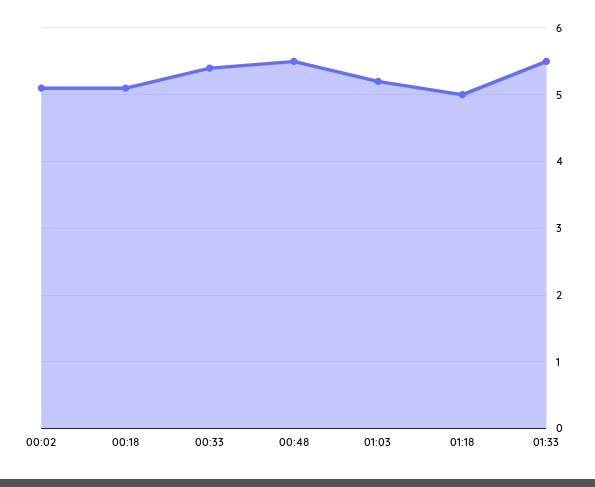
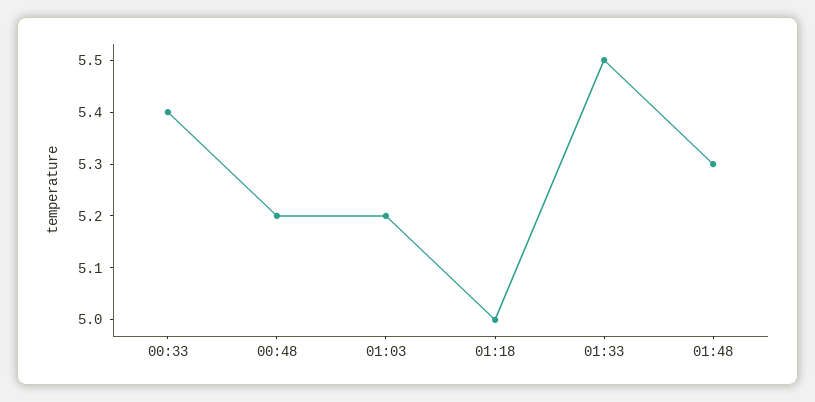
00:02: 5.1 -> none
00:18: 5.1 -> none
00:48: 5.5 -> 5.2
01:48: none -> 5.3

